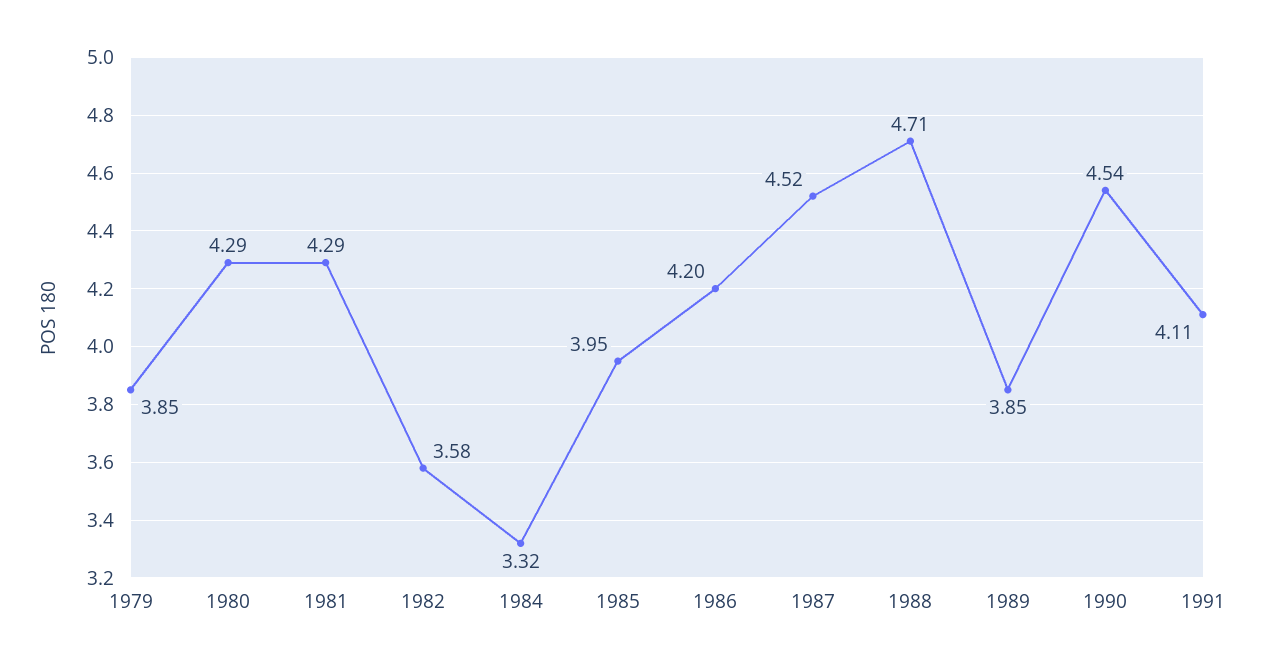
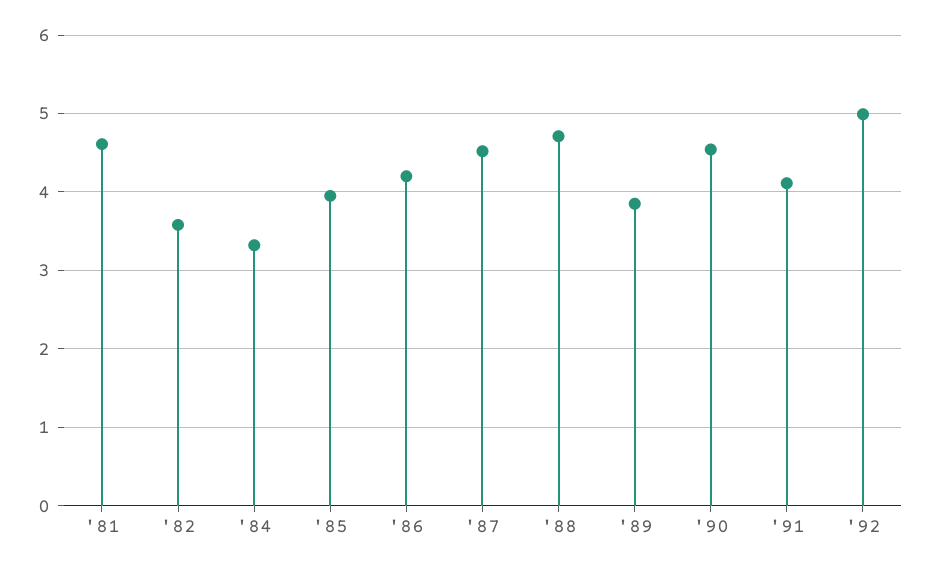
1979: 3.85 -> none
1980: 4.29 -> none
1981: 4.29 -> 4.6
'92: none -> 5

